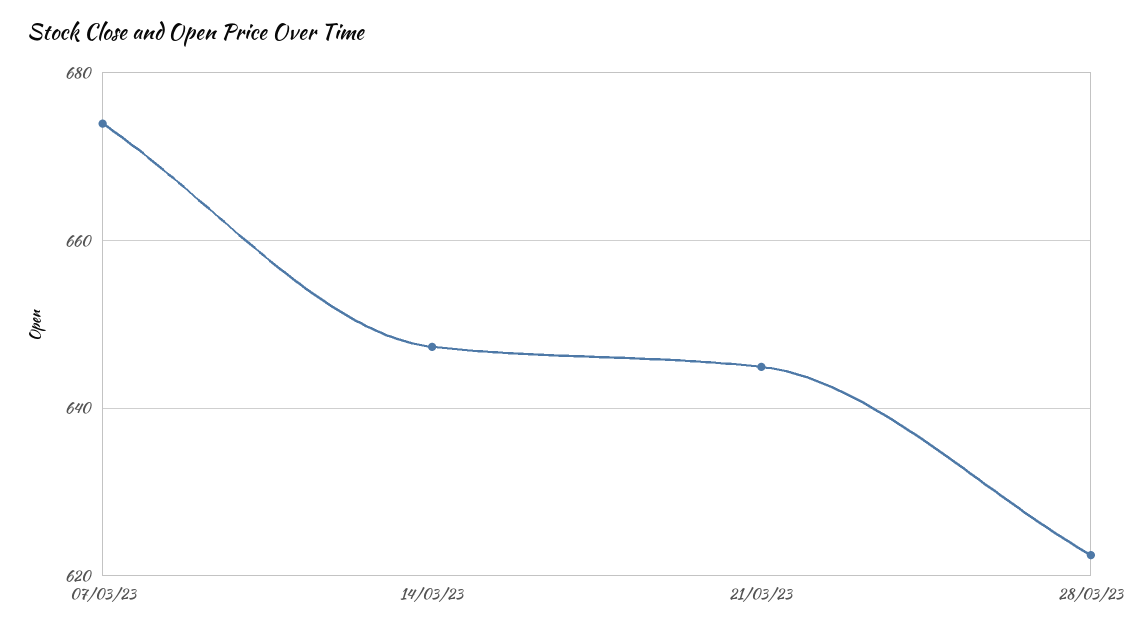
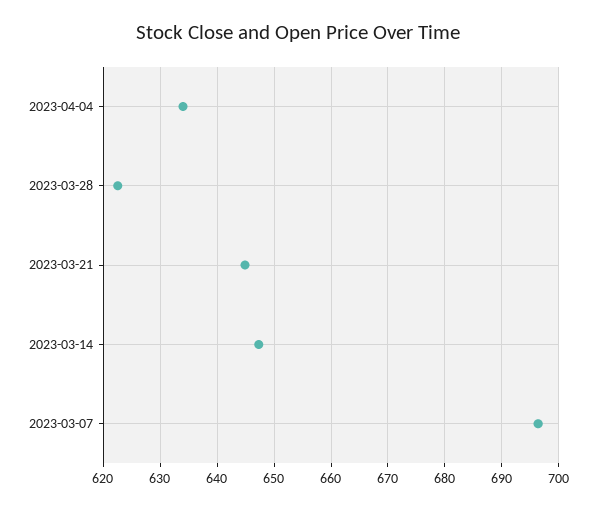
07/03/23: 674 -> 696
2023-04-04: none -> 634

